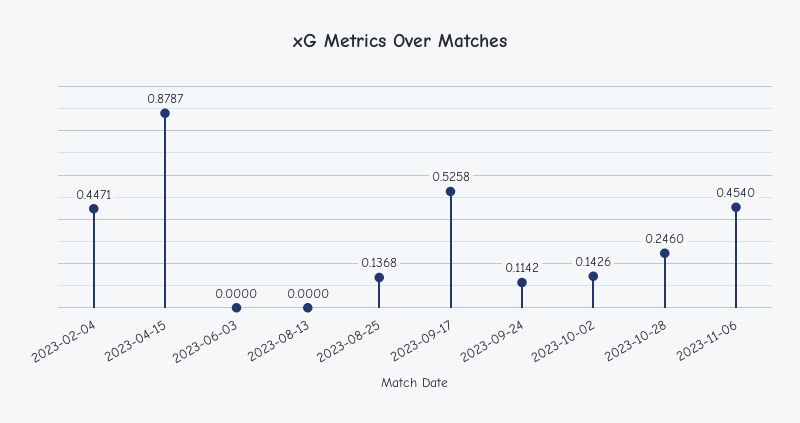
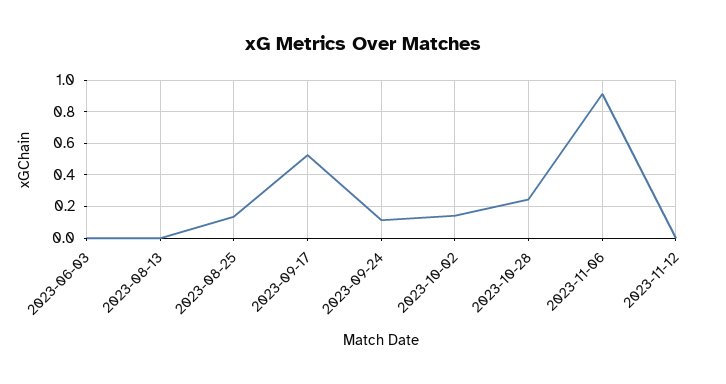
2023-02-04: 0.4471 -> none
2023-04-15: 0.8787 -> none
2023-11-06: 0.454 -> 0.9
2023-11-12: none -> 0

